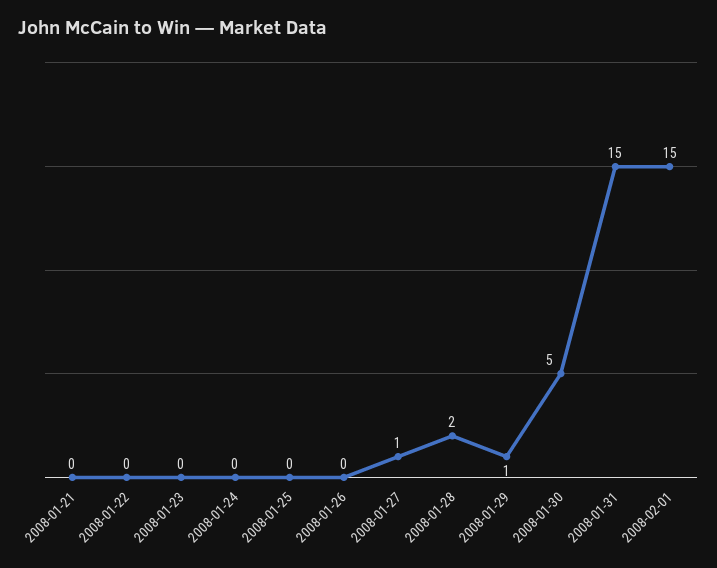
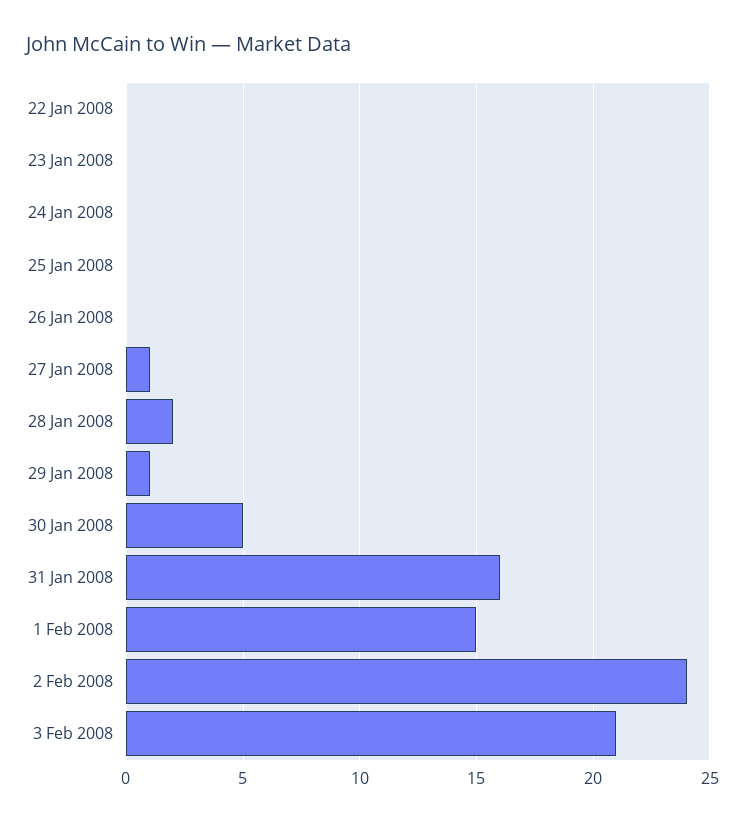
2008-01-21: 0 -> none
2008-01-31: 15 -> 16
2 Feb 2008: none -> 24
3 Feb 2008: none -> 21

